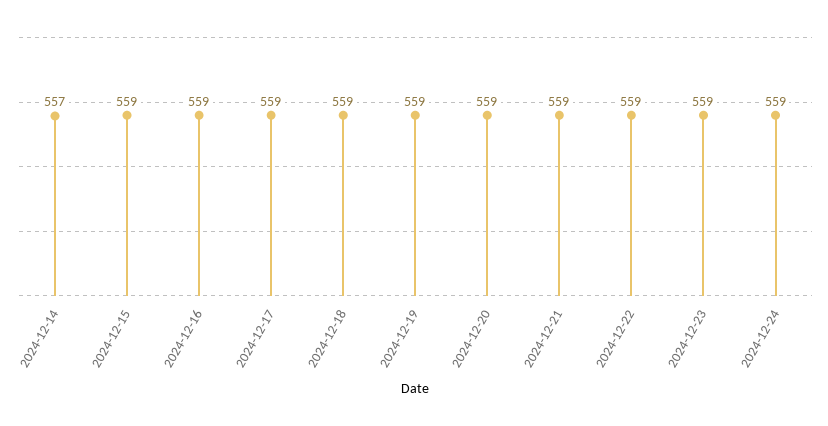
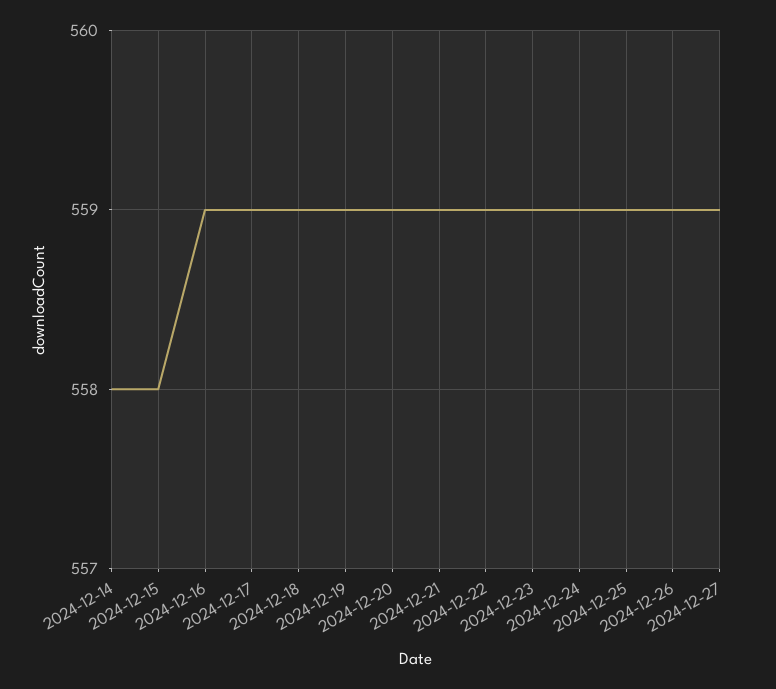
2024-12-14: 557 -> 558
2024-12-15: 559 -> 558
2024-12-25: none -> 559
2024-12-26: none -> 559
2024-12-27: none -> 559

